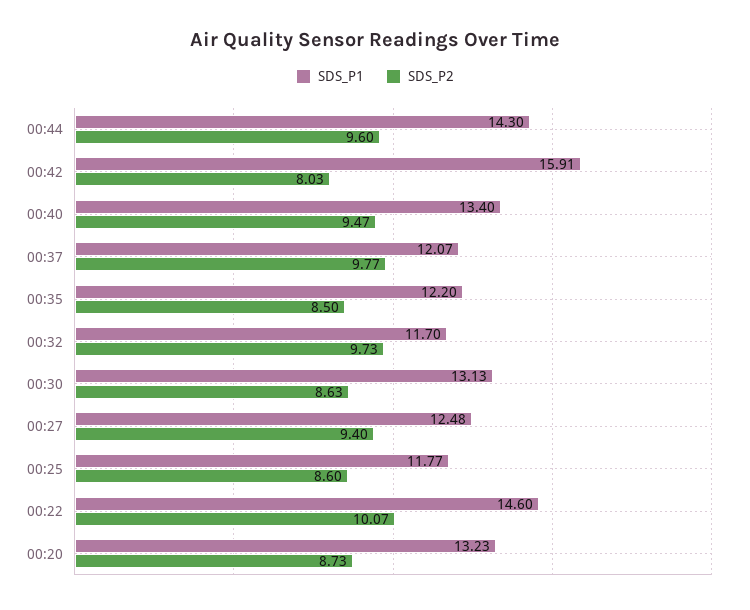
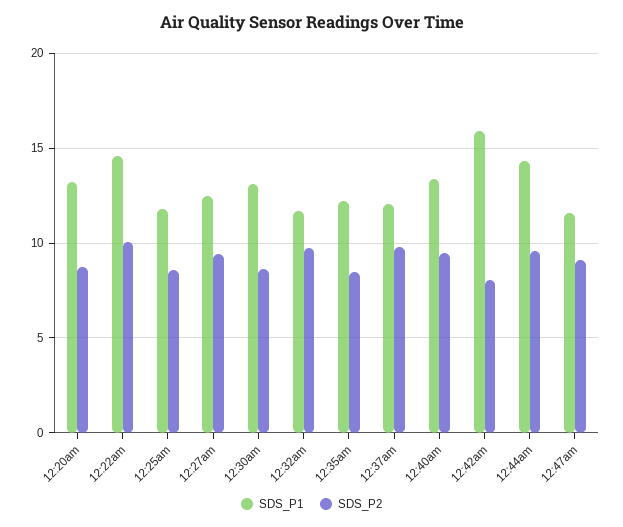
SDS_P1, 12:47am: none -> 11.5
SDS_P2, 12:47am: none -> 9

